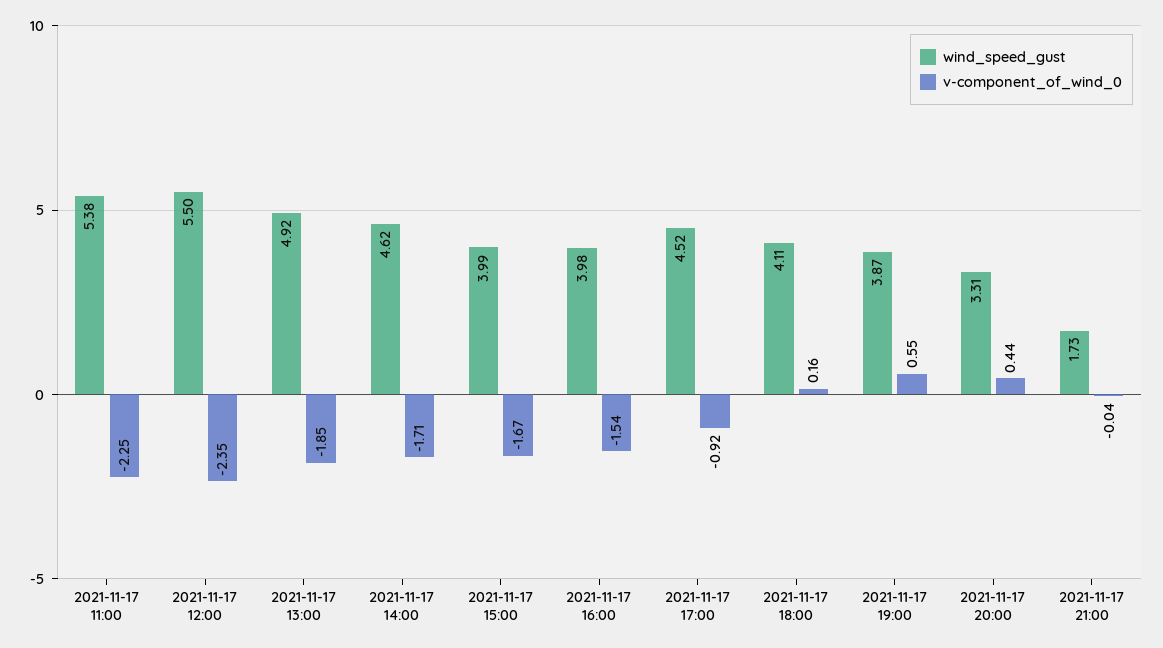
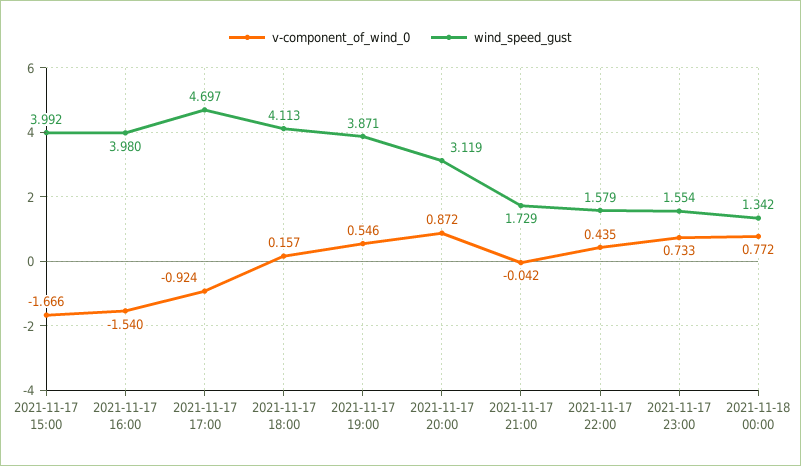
wind_speed_gust, 2021-11-17 11:00: 5.38 -> none
v-component_of_wind_0, 2021-11-17 11:00: -2.25 -> none
wind_speed_gust, 2021-11-17 12:00: 5.5 -> none
v-component_of_wind_0, 2021-11-17 12:00: -2.35 -> none
wind_speed_gust, 2021-11-17 13:00: 4.92 -> none
v-component_of_wind_0, 2021-11-17 13:00: -1.85 -> none
wind_speed_gust, 2021-11-17 14:00: 4.62 -> none
v-component_of_wind_0, 2021-11-17 14:00: -1.71 -> none
wind_speed_gust, 2021-11-17 17:00: 4.52 -> 4.697
wind_speed_gust, 2021-11-17 20:00: 3.31 -> 3.119
v-component_of_wind_0, 2021-11-17 20:00: 0.44 -> 0.872
v-component_of_wind_0, 2021-11-17 22:00: none -> 0.435
wind_speed_gust, 2021-11-17 22:00: none -> 1.579
v-component_of_wind_0, 2021-11-17 23:00: none -> 0.733
wind_speed_gust, 2021-11-17 23:00: none -> 1.554
v-component_of_wind_0, 2021-11-18 00:00: none -> 0.772
wind_speed_gust, 2021-11-18 00:00: none -> 1.342

